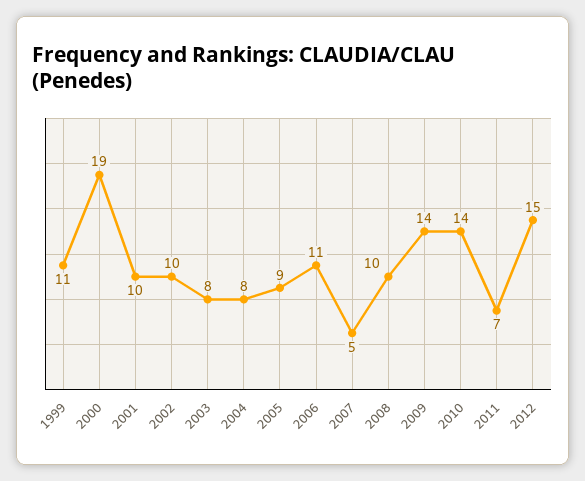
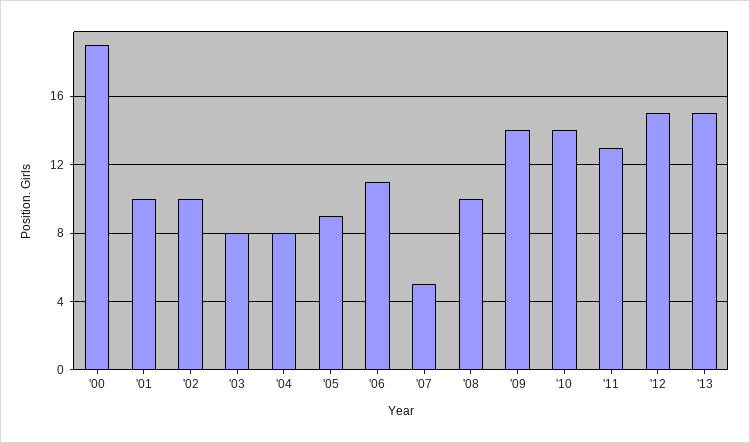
1999: 11 -> none
2011: 7 -> 13
'13: none -> 15

